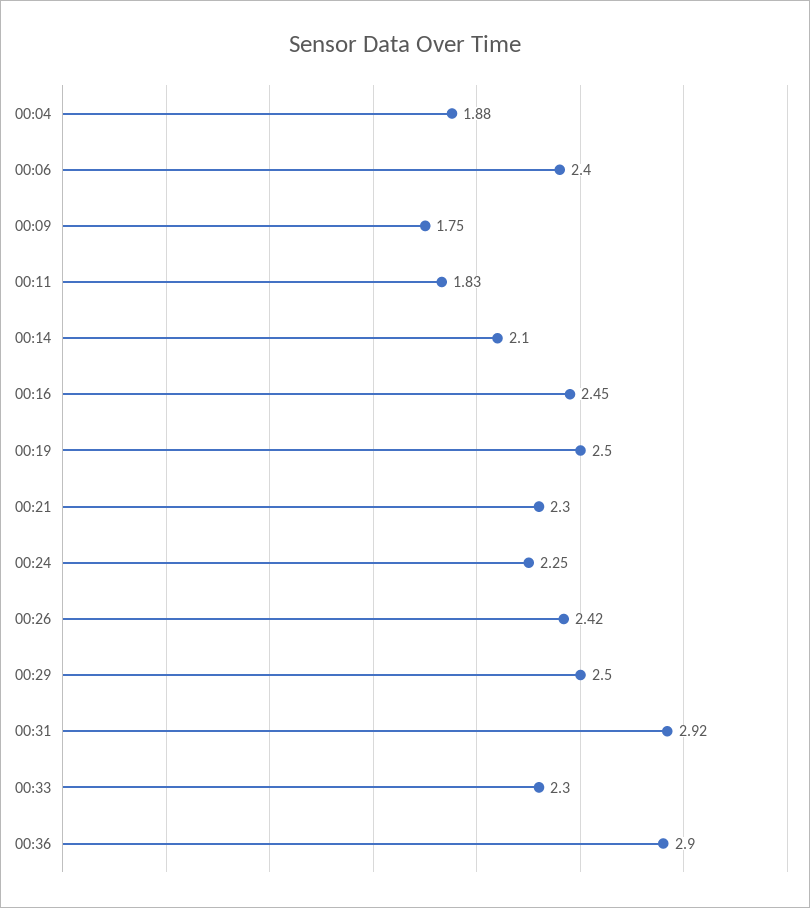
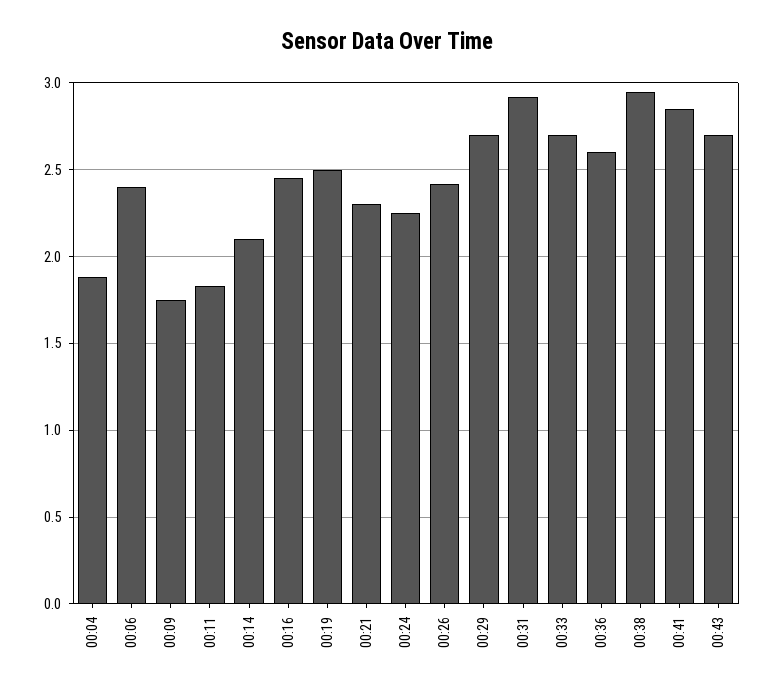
00:29: 2.5 -> 2.7
00:33: 2.3 -> 2.7
00:36: 2.9 -> 2.6
00:38: none -> 2.95
00:41: none -> 2.85
00:43: none -> 2.7

